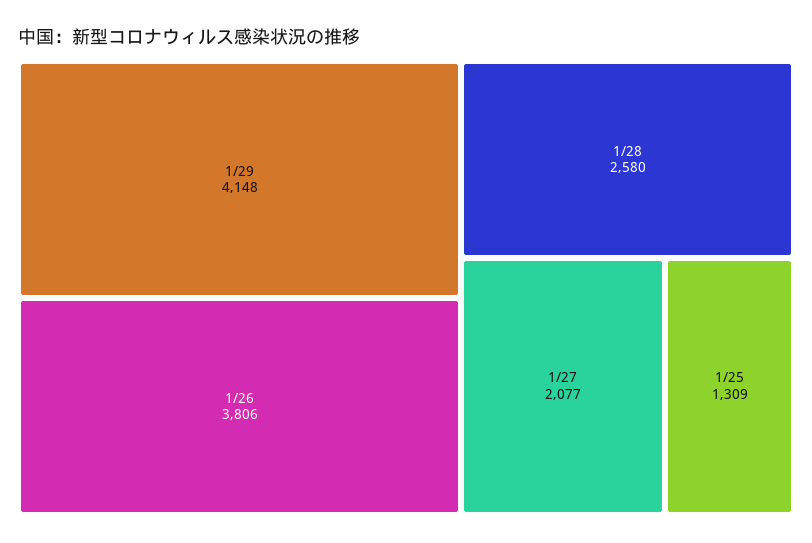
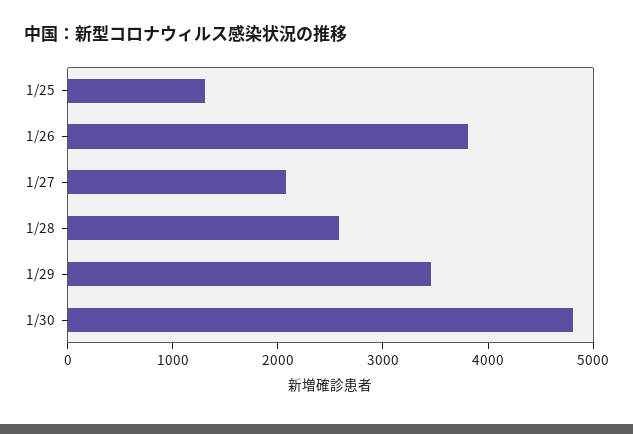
1/29: 4148 -> 3400
1/30: none -> 4800

